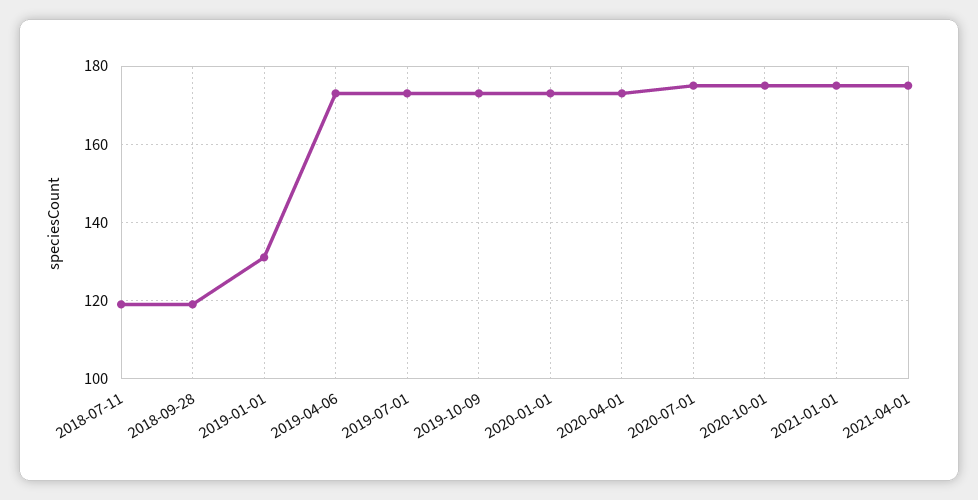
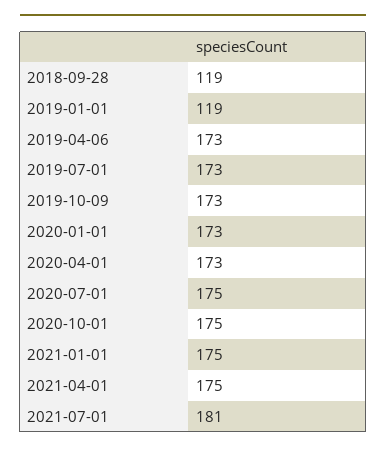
2018-07-11: 120 -> none
2019-01-01: 130 -> 119
2021-07-01: none -> 181

